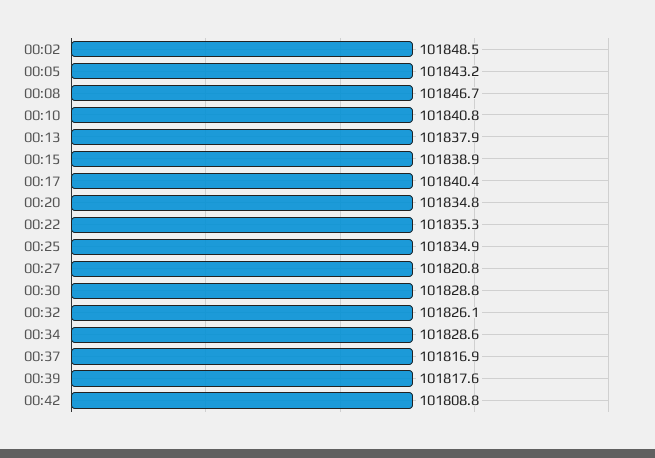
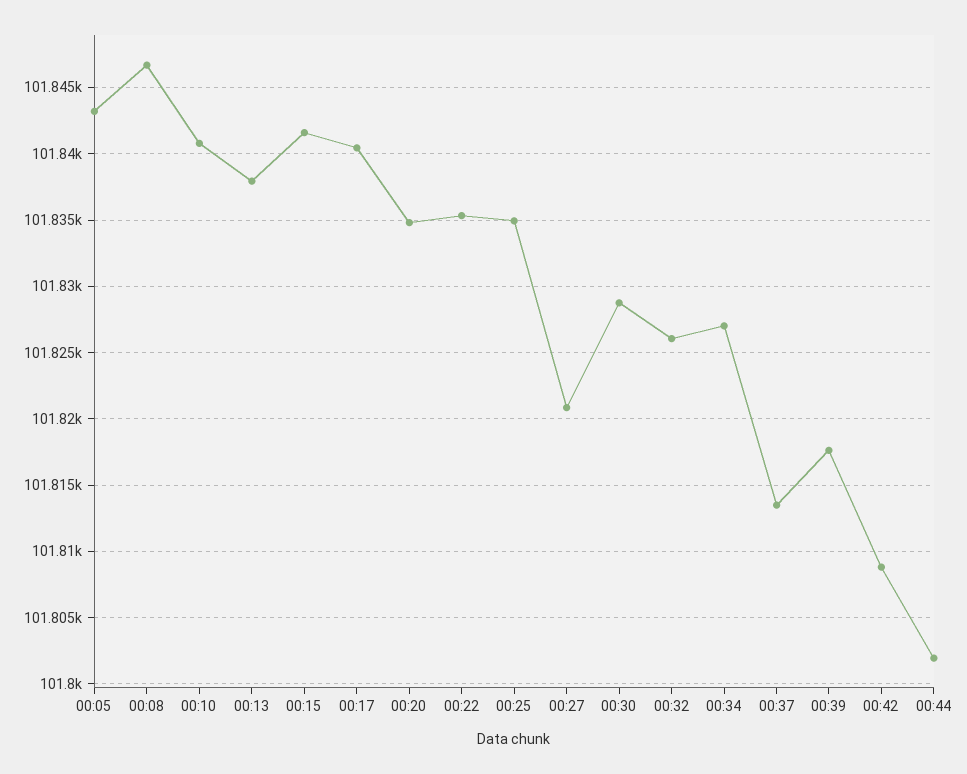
00:02: 101848.5 -> none
00:15: 101838.9 -> 101841.5
00:34: 101828.6 -> 101827
00:37: 101816.9 -> 101813.5
00:44: none -> 101802

